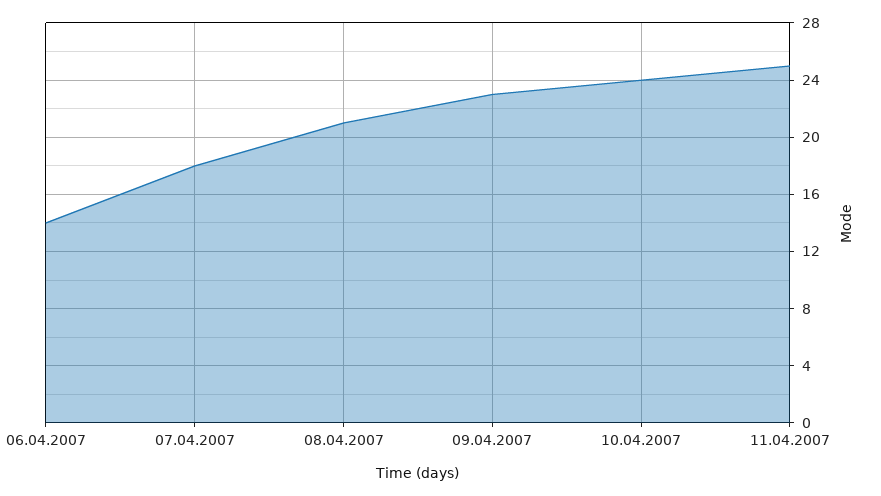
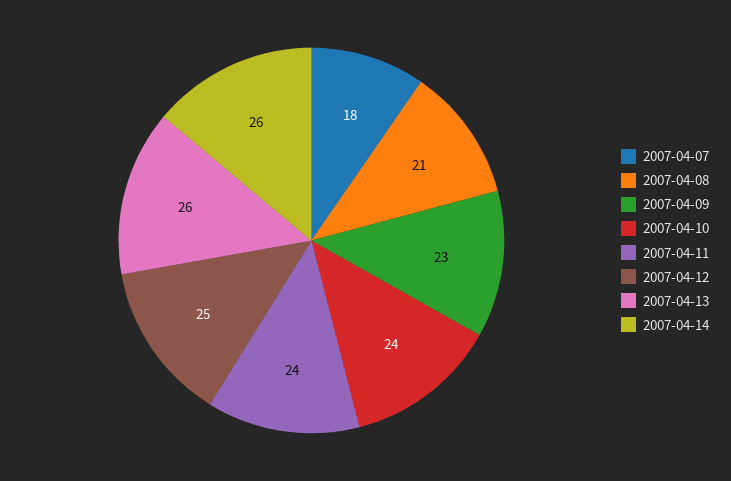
06.04.2007: 14 -> none
11.04.2007: 25 -> 24
2007-04-12: none -> 25
2007-04-13: none -> 26
2007-04-14: none -> 26

